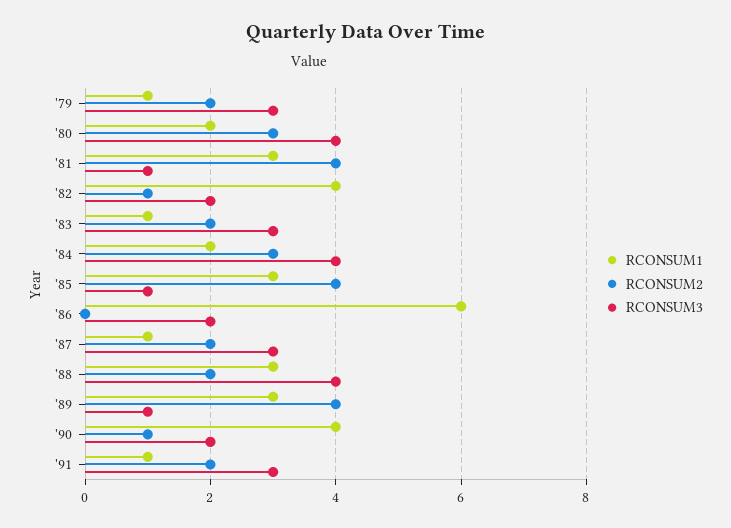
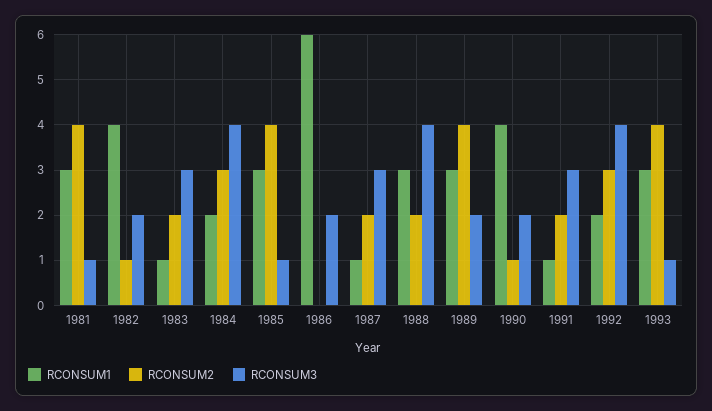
RCONSUM1, '79: 1 -> none
RCONSUM2, '79: 2 -> none
RCONSUM3, '79: 3 -> none
RCONSUM1, '80: 2 -> none
RCONSUM2, '80: 3 -> none
RCONSUM3, '80: 4 -> none
RCONSUM3, '89: 1 -> 2
RCONSUM1, 1992: none -> 2
RCONSUM2, 1992: none -> 3
RCONSUM3, 1992: none -> 4
RCONSUM1, 1993: none -> 3
RCONSUM2, 1993: none -> 4
RCONSUM3, 1993: none -> 1

